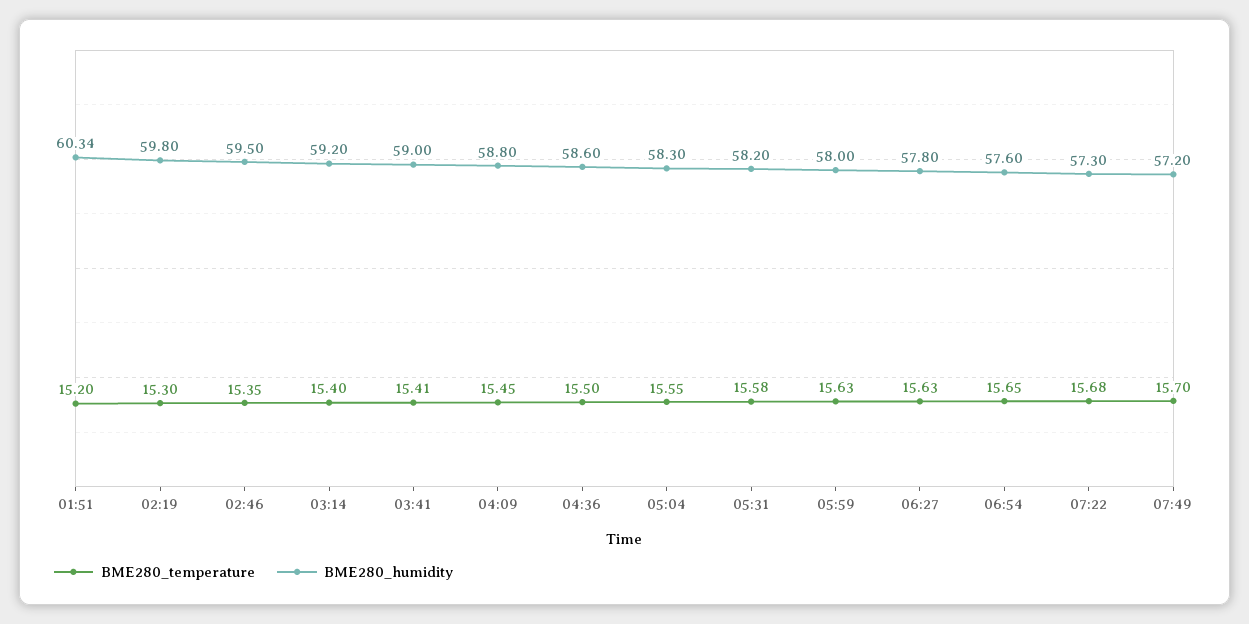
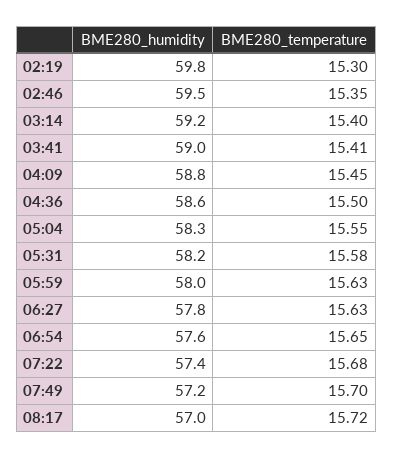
BME280_temperature, 01:51: 15.2 -> none
BME280_humidity, 01:51: 60.34 -> none
BME280_humidity, 07:22: 57.3 -> 57.4
BME280_humidity, 08:17: none -> 57
BME280_temperature, 08:17: none -> 15.72

